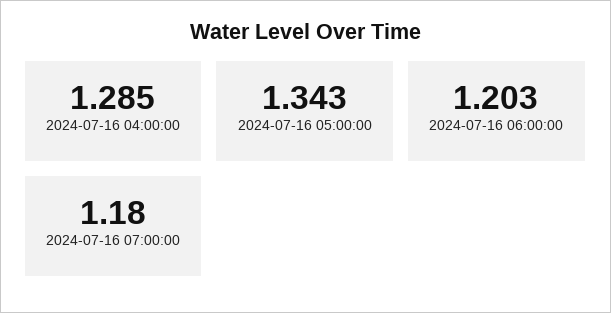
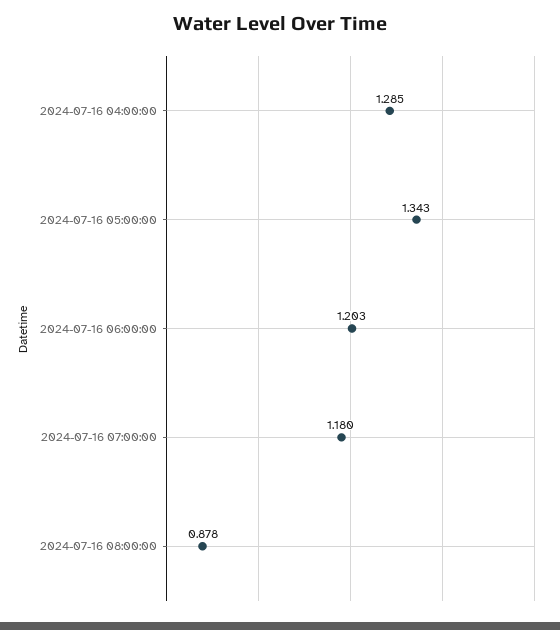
2024-07-16 08:00:00: none -> 0.878

